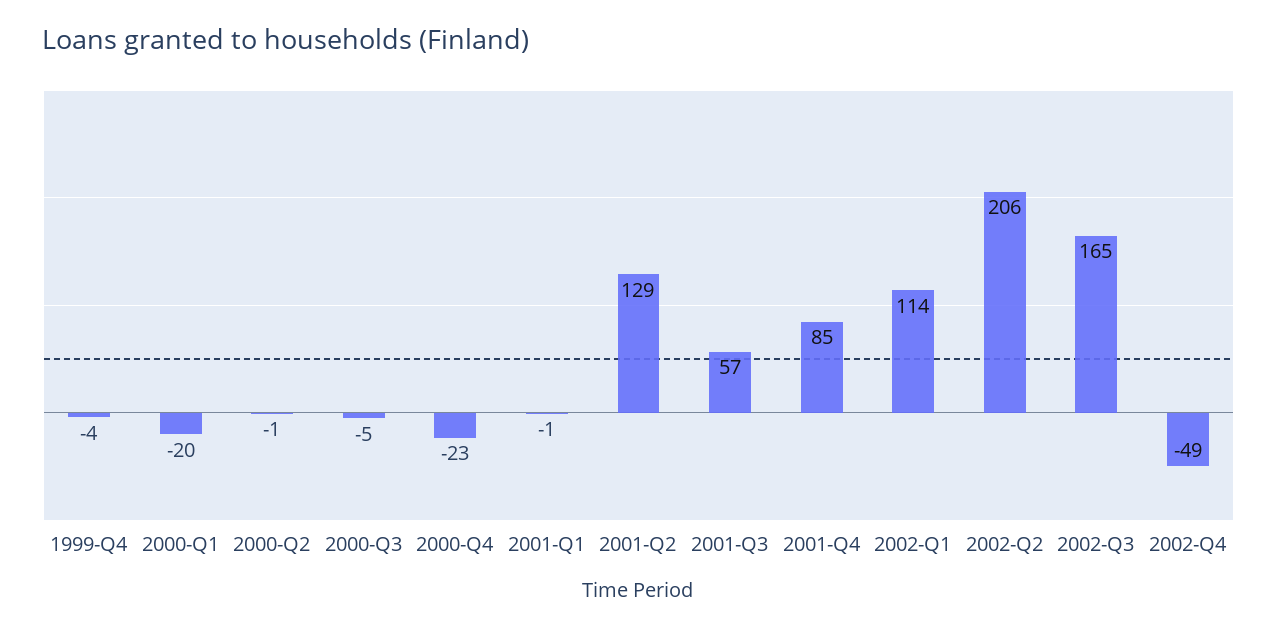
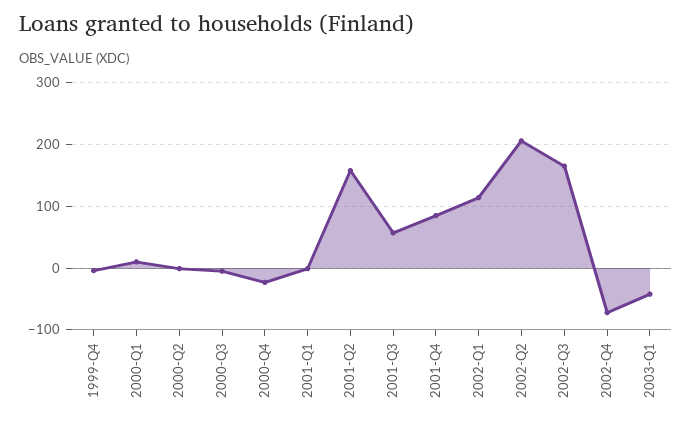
2000-Q1: -20 -> 10
2001-Q2: 129 -> 160
2002-Q4: -49 -> -70
2003-Q1: none -> -40

